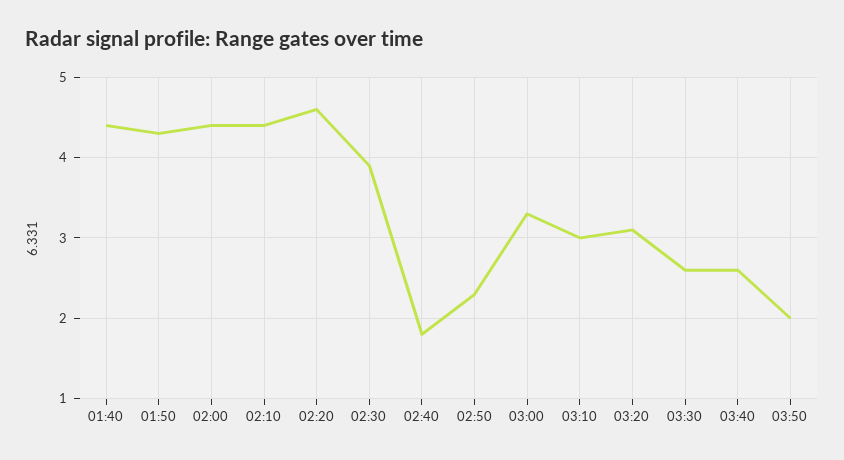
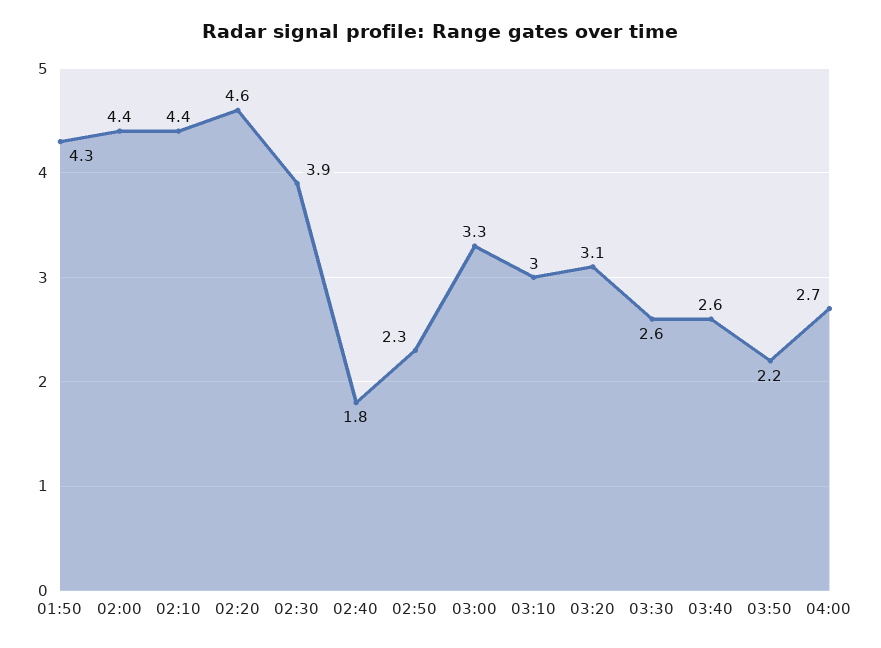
01:40: 4.4 -> none
03:50: 2 -> 2.2
04:00: none -> 2.7

